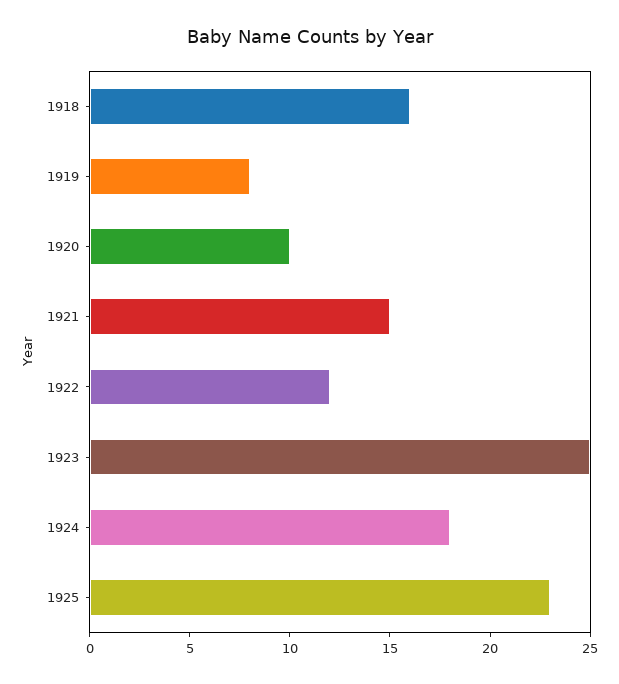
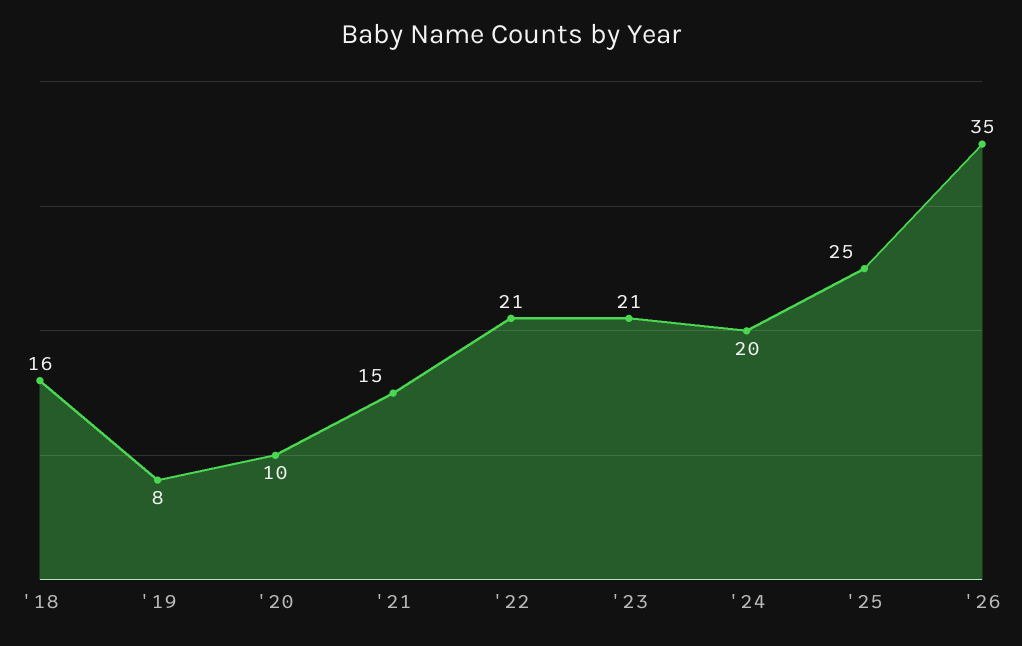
1922: 12 -> 21
1923: 25 -> 21
1924: 18 -> 20
1925: 23 -> 25
'26: none -> 35

